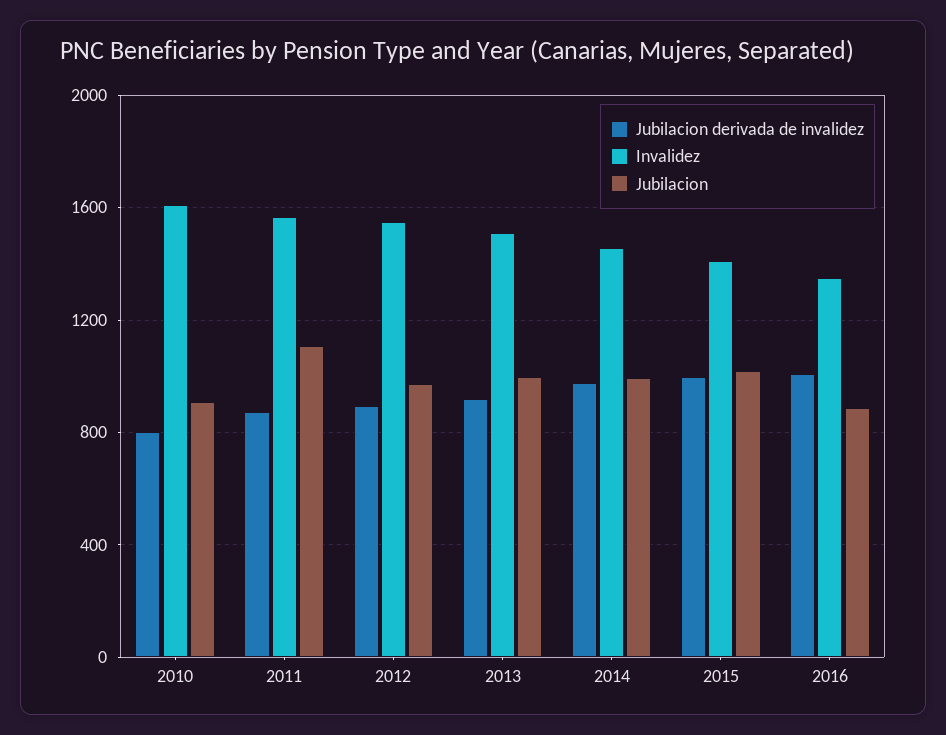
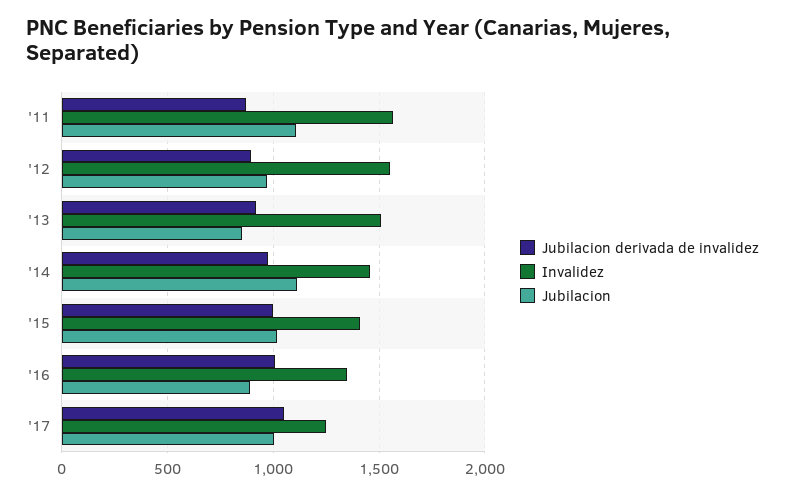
Jubilacion derivada de invalidez, 2010: 800 -> none
Invalidez, 2010: 1600 -> none
Jubilacion, 2010: 900 -> none
Jubilacion, 2013: 1000 -> 850
Jubilacion, 2014: 1000 -> 1100
Jubilacion derivada de invalidez, '17: none -> 1050
Invalidez, '17: none -> 1250
Jubilacion, '17: none -> 1000

